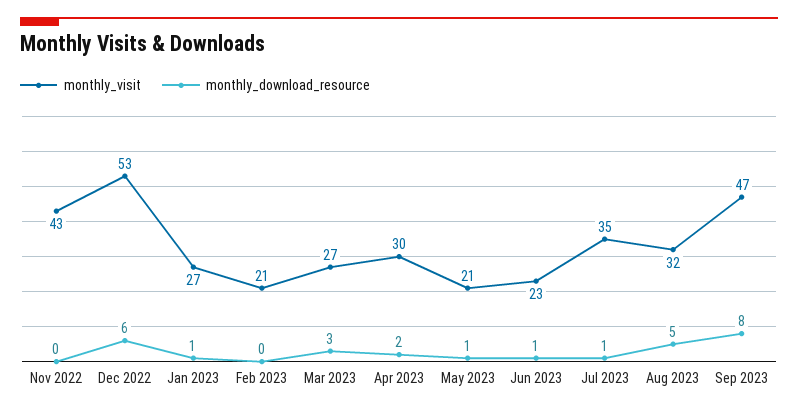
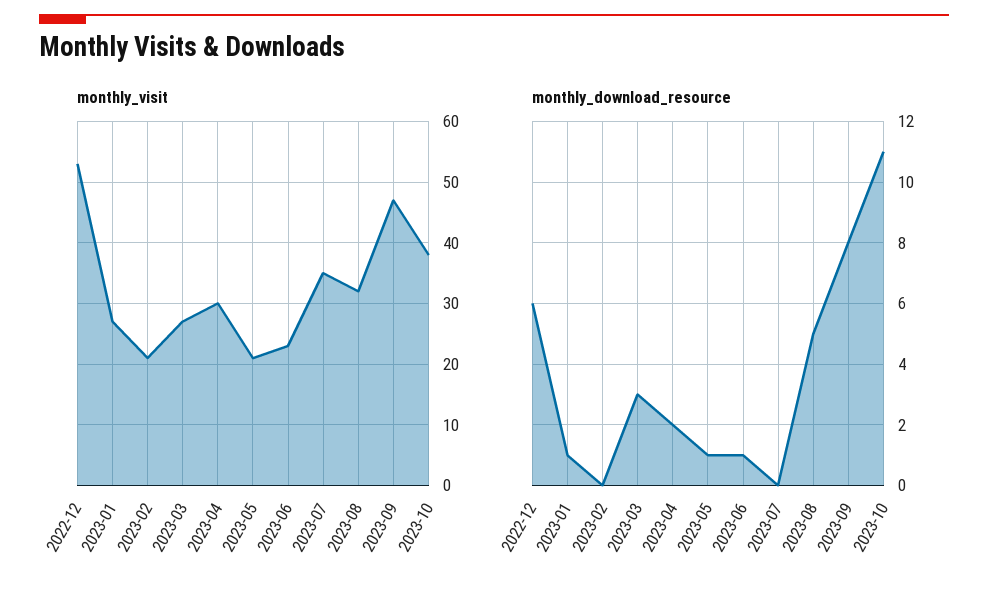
monthly_visit, Nov 2022: 43 -> none
monthly_download_resource, Nov 2022: 0 -> none
monthly_download_resource, Jul 2023: 1 -> 0
monthly_visit, 2023-10: none -> 38
monthly_download_resource, 2023-10: none -> 11

